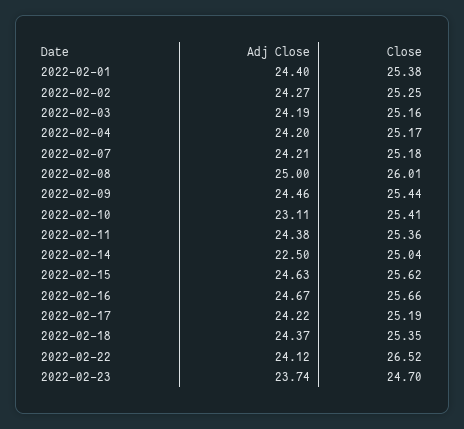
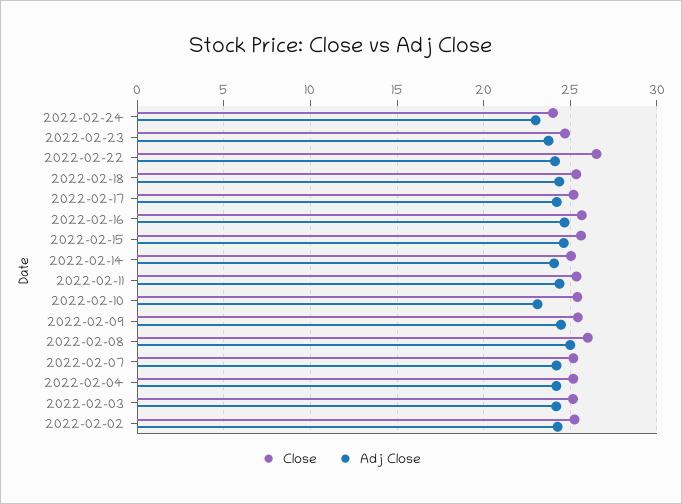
Adj Close, 2022-02-01: 24.4 -> none
Close, 2022-02-01: 25.38 -> none
Adj Close, 2022-02-14: 22.5 -> 24
Close, 2022-02-24: none -> 24
Adj Close, 2022-02-24: none -> 23

